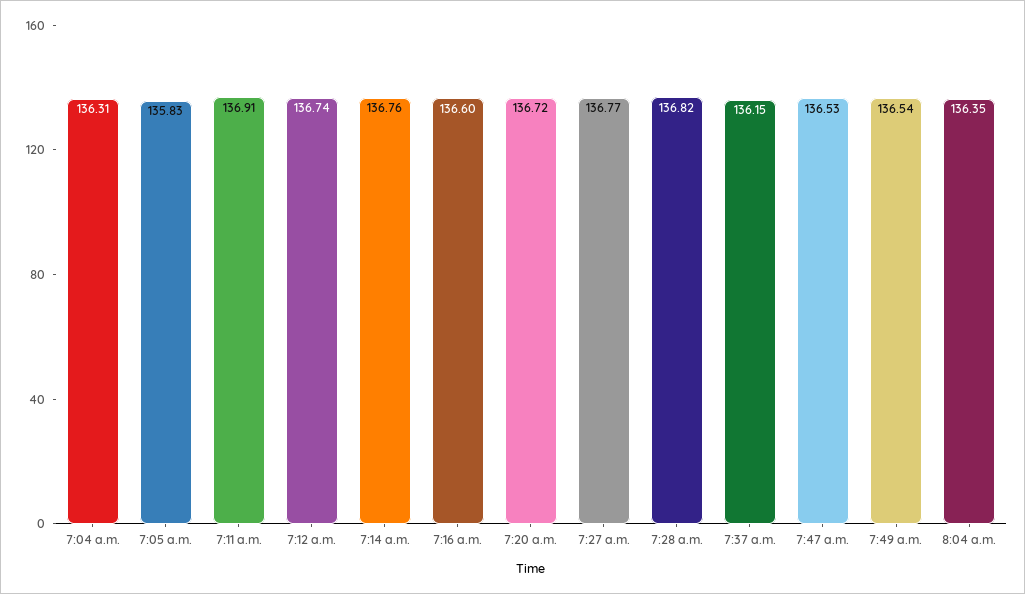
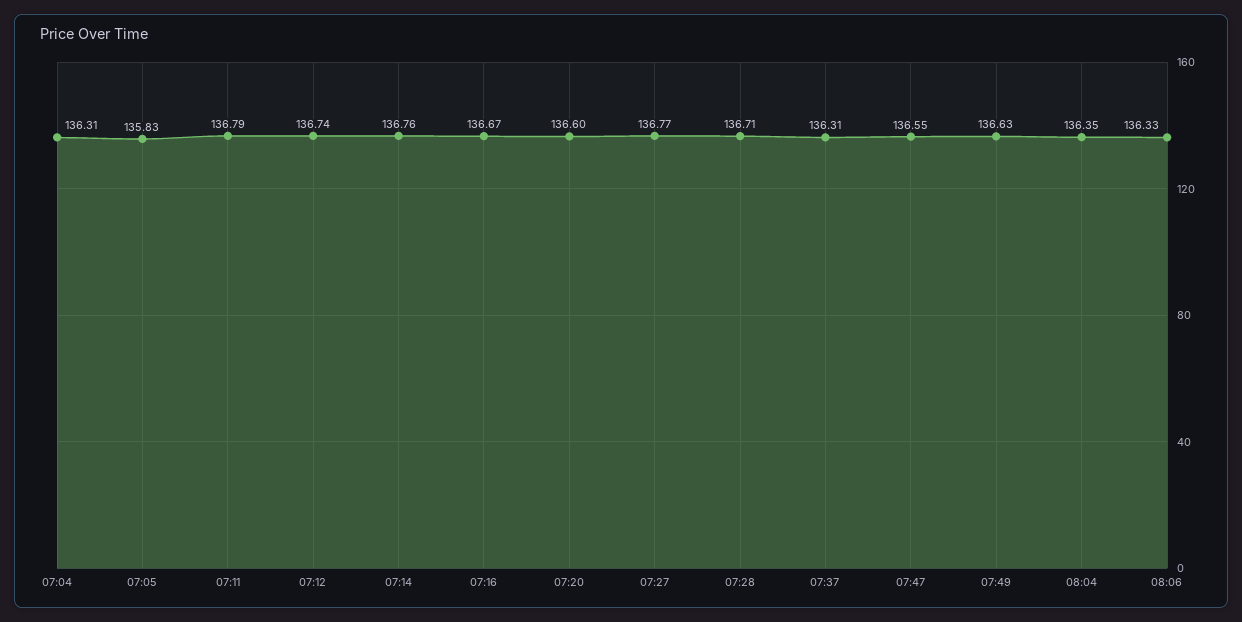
7:11 a.m.: 136.91 -> 136.79
7:16 a.m.: 136.6 -> 136.67
7:20 a.m.: 136.72 -> 136.6
7:28 a.m.: 136.82 -> 136.71
7:37 a.m.: 136.15 -> 136.31
7:47 a.m.: 136.53 -> 136.55
7:49 a.m.: 136.54 -> 136.63
08:06: none -> 136.33

